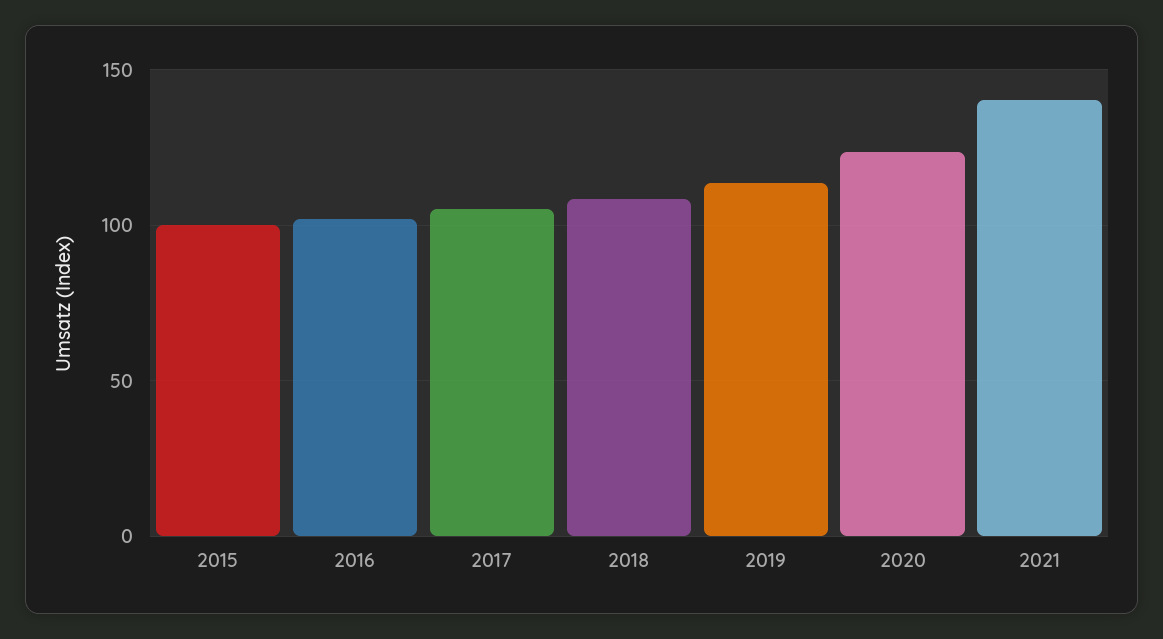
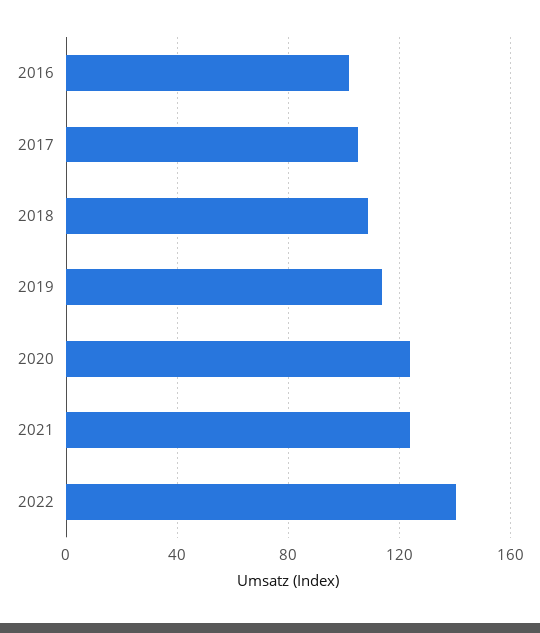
2015: 100 -> none
2021: 140 -> 125
2022: none -> 140

